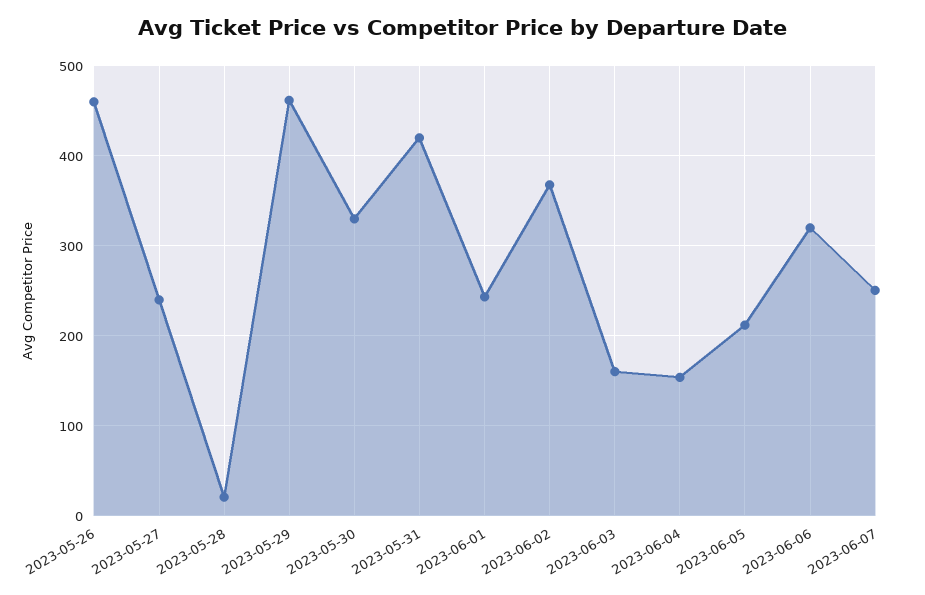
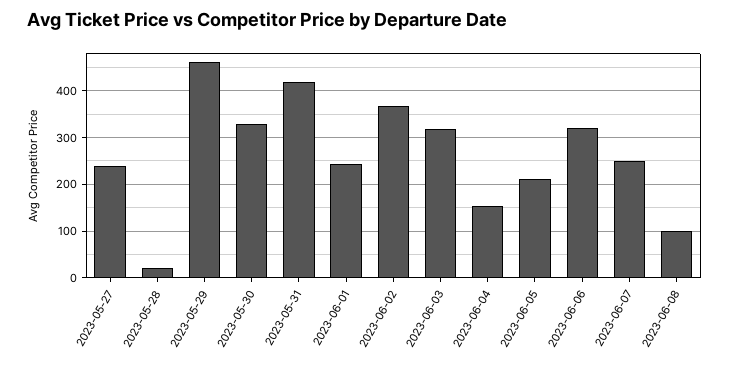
2023-05-26: 460 -> none
2023-06-03: 160 -> 320
2023-06-08: none -> 100

